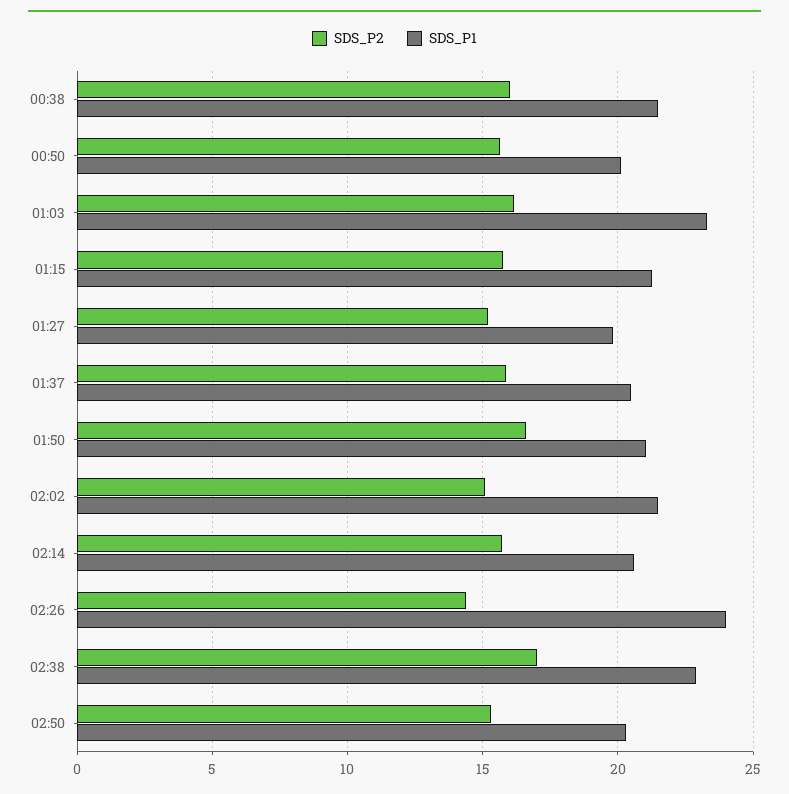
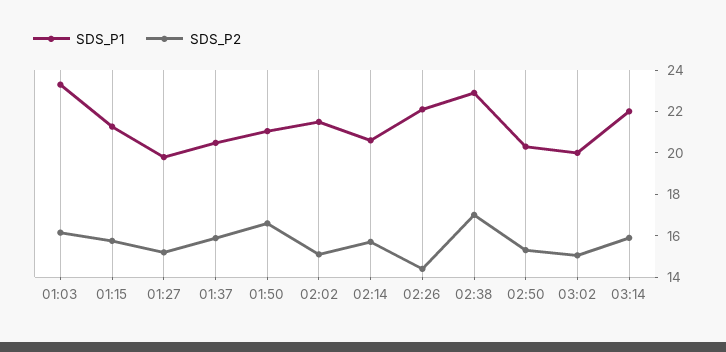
SDS_P2, 00:38: 16 -> none
SDS_P1, 00:38: 21.5 -> none
SDS_P2, 00:50: 15.5 -> none
SDS_P1, 00:50: 20 -> none
SDS_P1, 02:26: 24 -> 22
SDS_P1, 03:02: none -> 20
SDS_P2, 03:02: none -> 15
SDS_P1, 03:14: none -> 22
SDS_P2, 03:14: none -> 16

